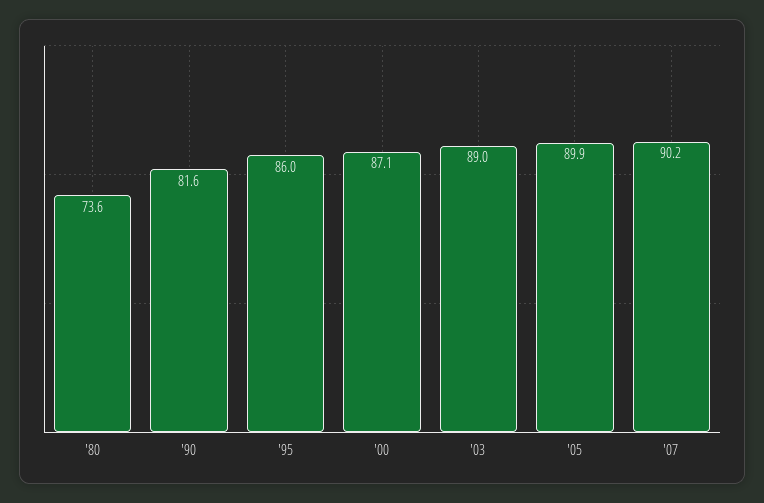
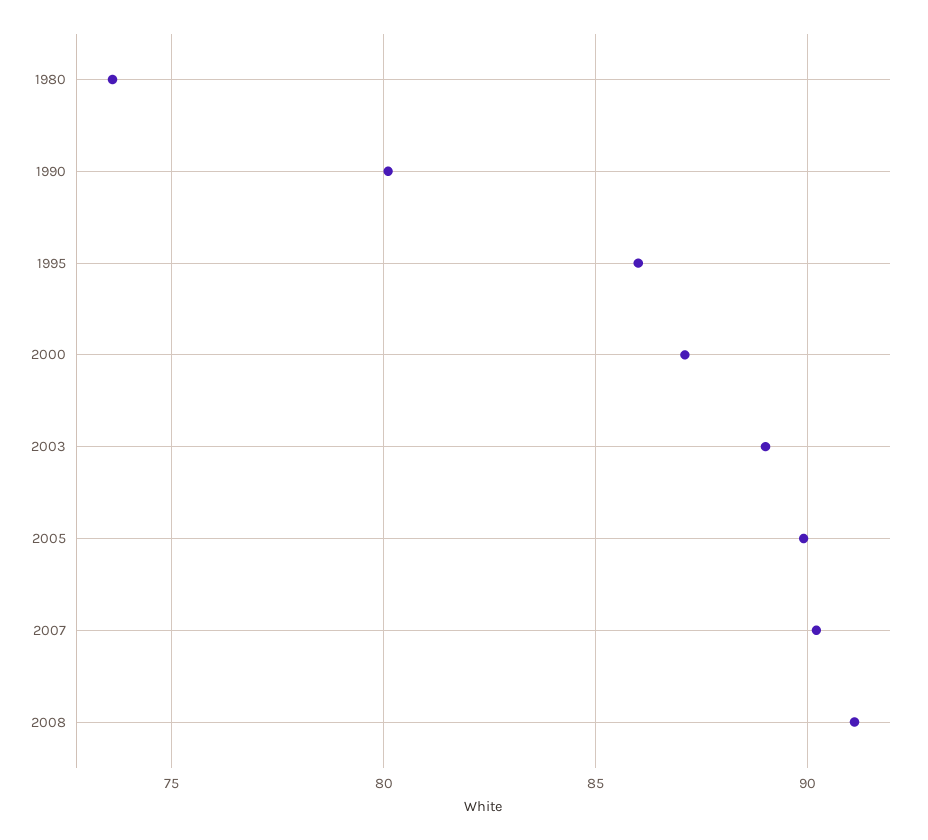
'90: 81.6 -> 80
2008: none -> 91

